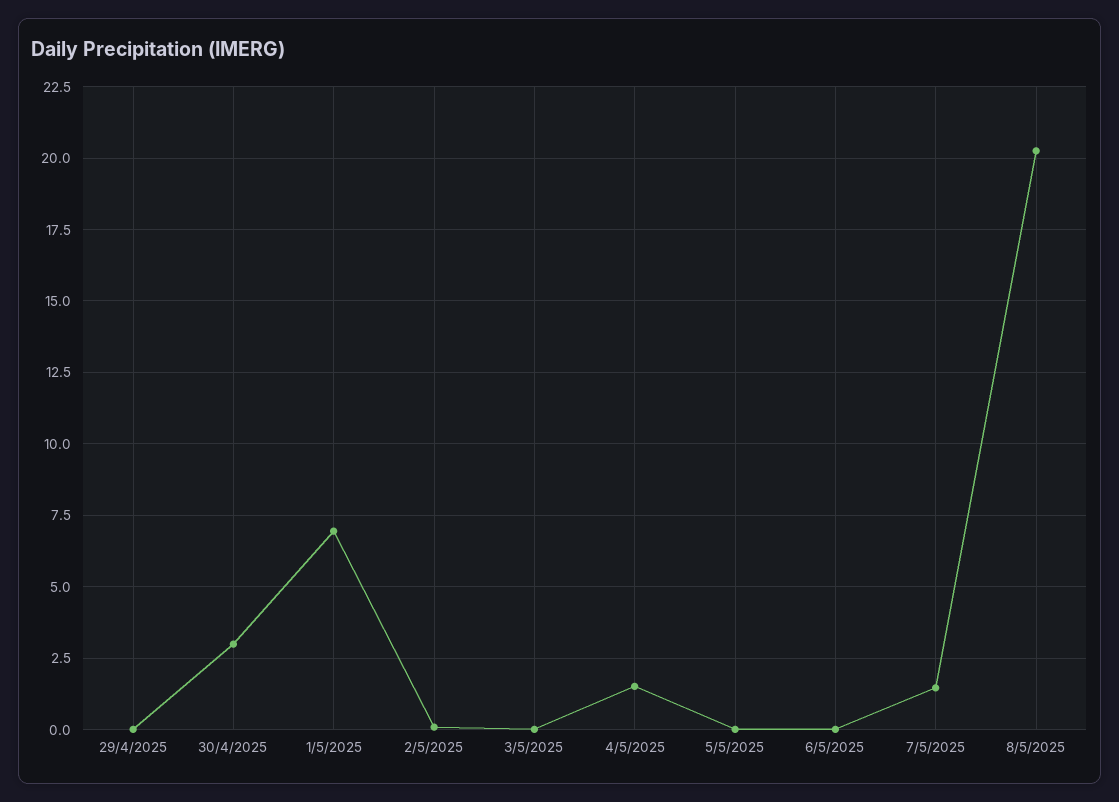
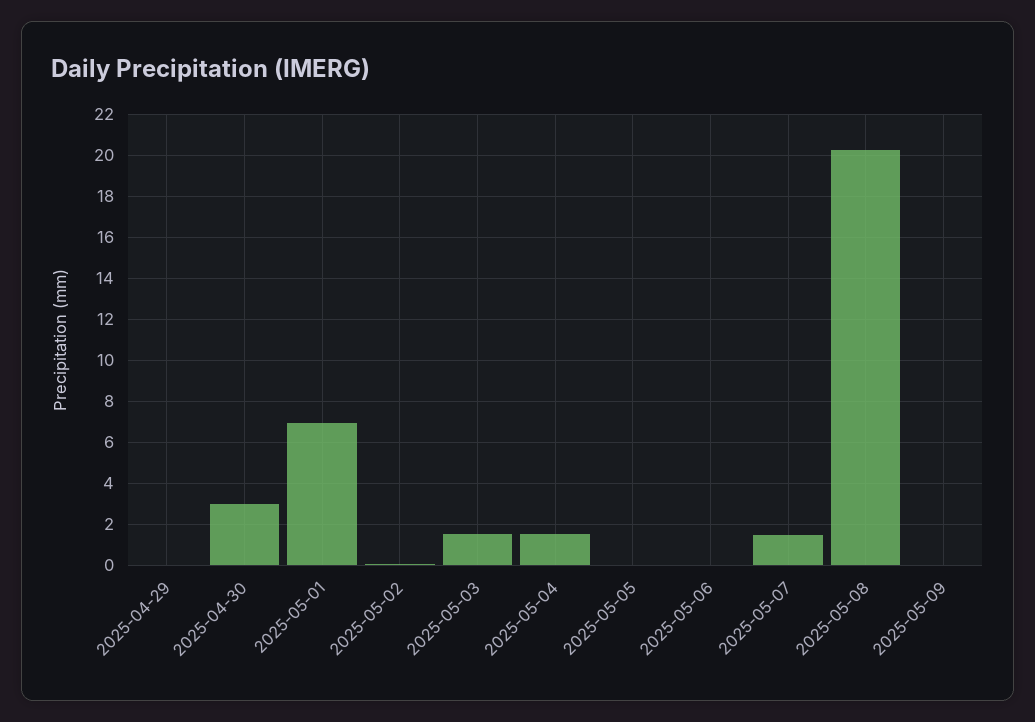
3/5/2025: 0 -> 1.5
2025-05-09: none -> 0

